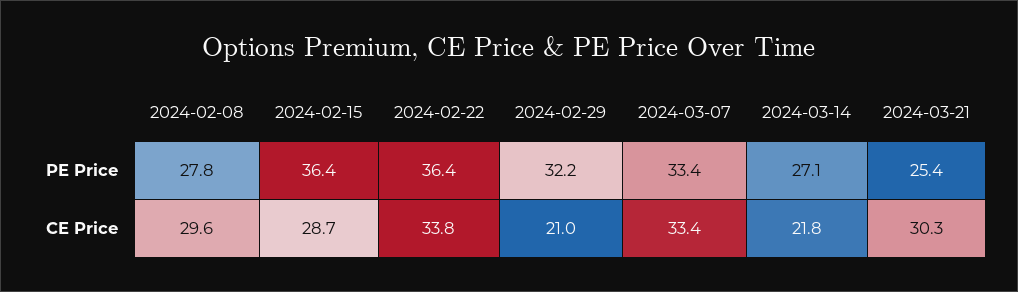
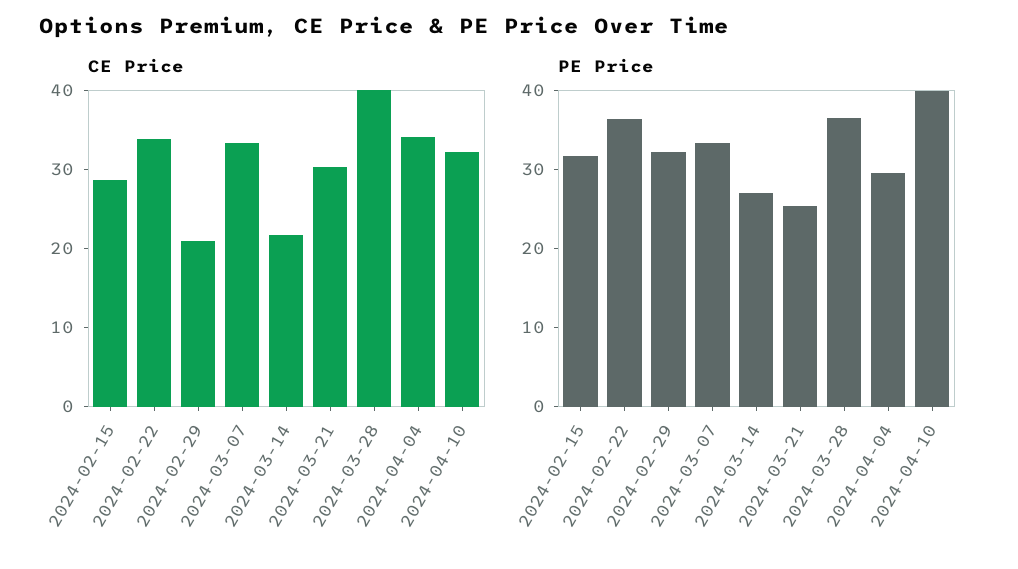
PE Price, 2024-02-08: 27.8 -> none
PE Price, 2024-02-15: 36.4 -> 32
CE Price, 2024-02-08: 29.6 -> none
CE Price, 2024-03-28: none -> 40
CE Price, 2024-04-04: none -> 34
CE Price, 2024-04-10: none -> 32
PE Price, 2024-03-28: none -> 36
PE Price, 2024-04-04: none -> 30
PE Price, 2024-04-10: none -> 40

